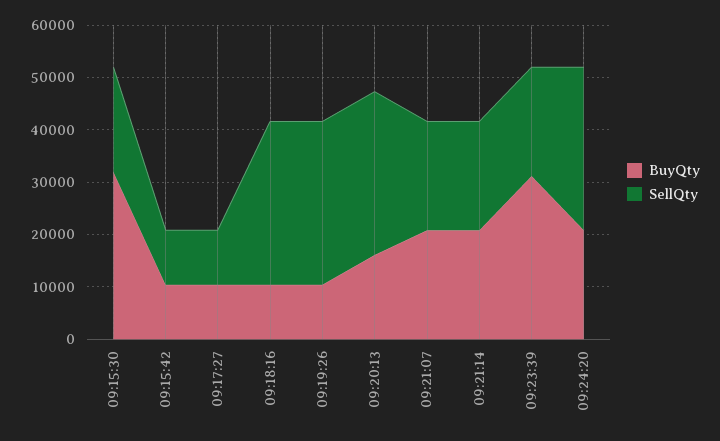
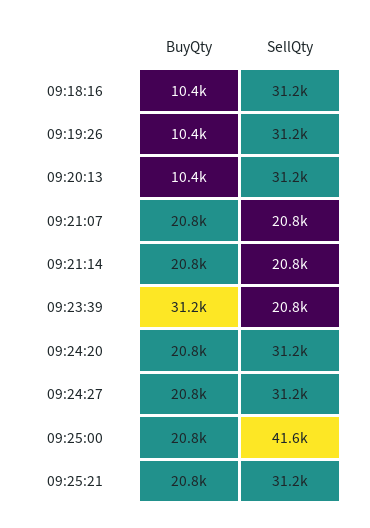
BuyQty, 09:15:30: 32000 -> none
SellQty, 09:15:30: 20000 -> none
BuyQty, 09:15:42: 10000 -> none
SellQty, 09:15:42: 10000 -> none
BuyQty, 09:17:27: 10000 -> none
SellQty, 09:17:27: 10000 -> none
BuyQty, 09:20:13: 16000 -> 10400
BuyQty, 09:24:27: none -> 20800
SellQty, 09:24:27: none -> 31200
BuyQty, 09:25:00: none -> 20800
SellQty, 09:25:00: none -> 41600
BuyQty, 09:25:21: none -> 20800
SellQty, 09:25:21: none -> 31200

